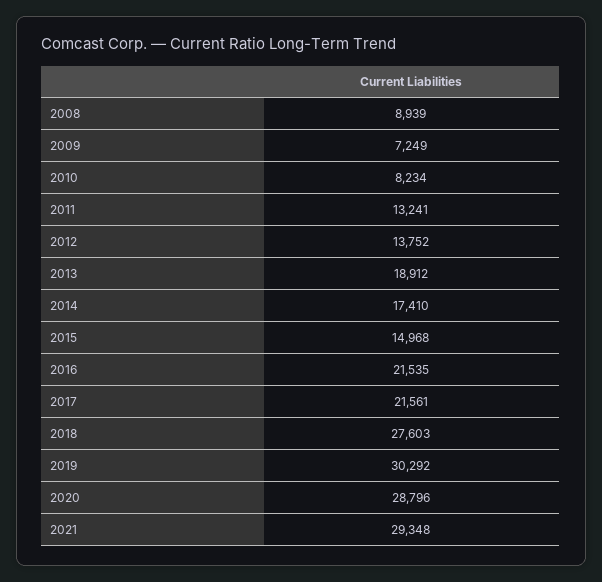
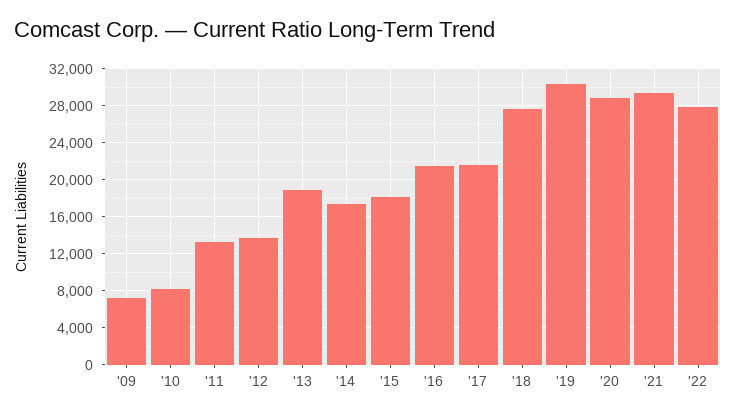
2008: 8939 -> none
2015: 14968 -> 18000
'22: none -> 28000

